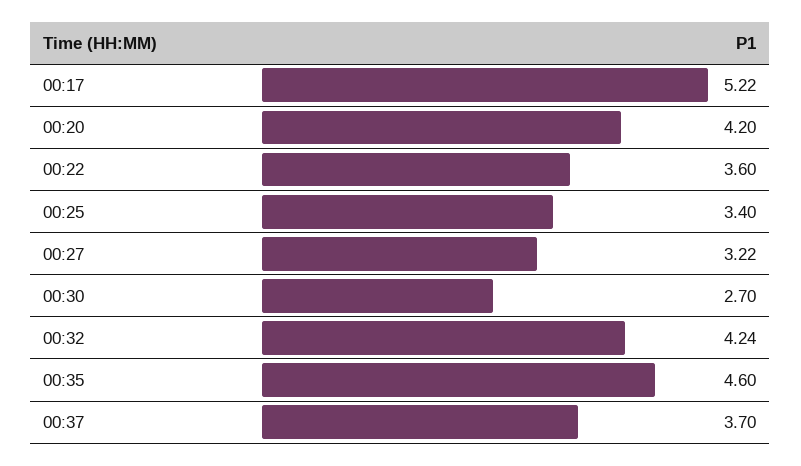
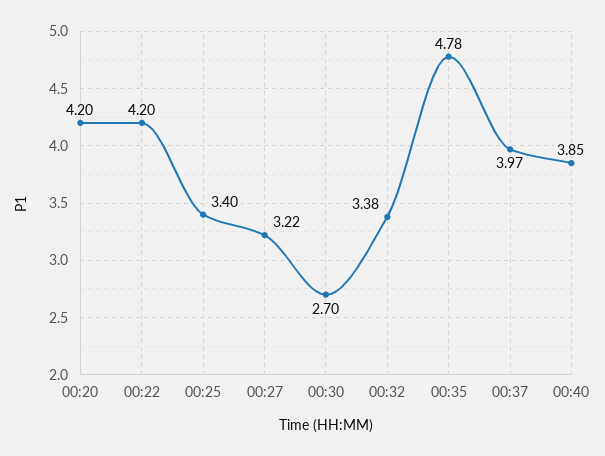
00:17: 5.22 -> none
00:22: 3.6 -> 4.2
00:32: 4.24 -> 3.38
00:35: 4.6 -> 4.78
00:37: 3.7 -> 3.97
00:40: none -> 3.85

